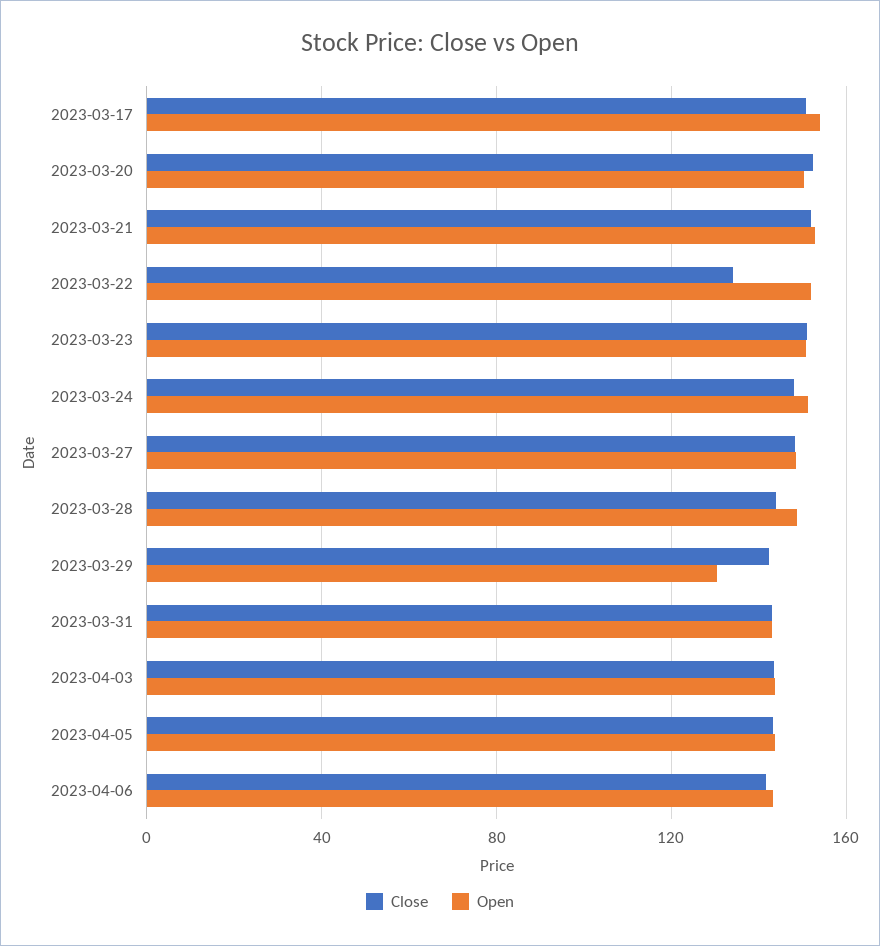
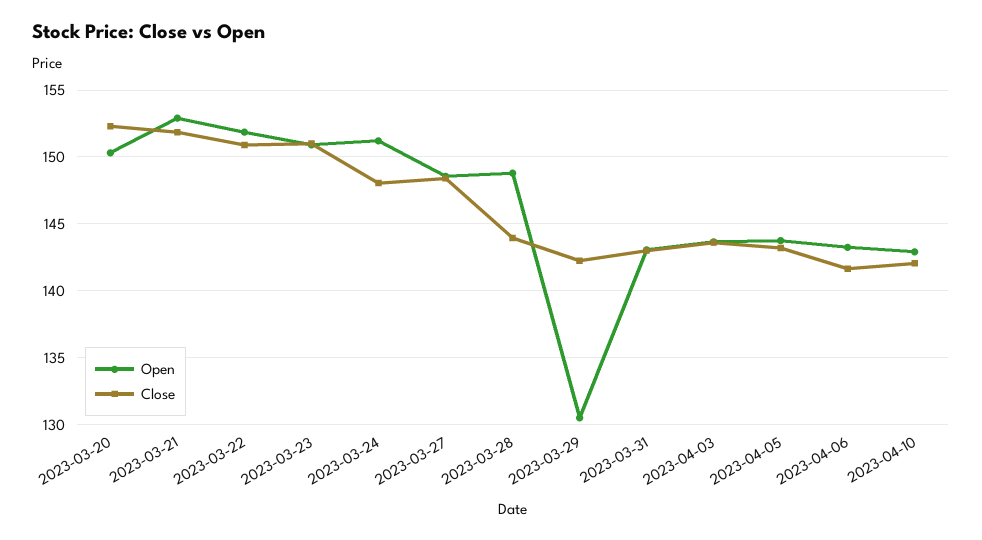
Close, 2023-03-17: 150 -> none
Open, 2023-03-17: 155 -> none
Close, 2023-03-22: 135 -> 151
Open, 2023-04-10: none -> 143
Close, 2023-04-10: none -> 142

